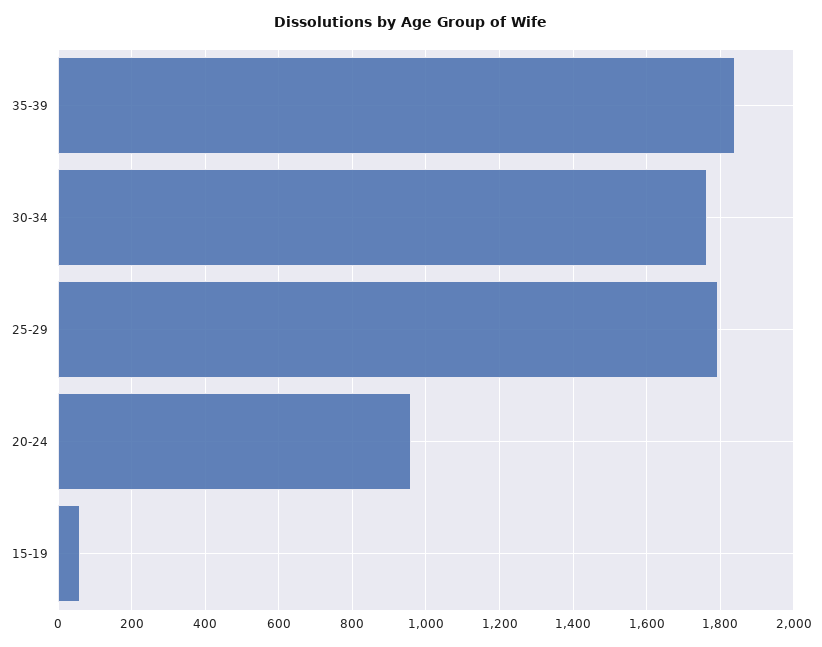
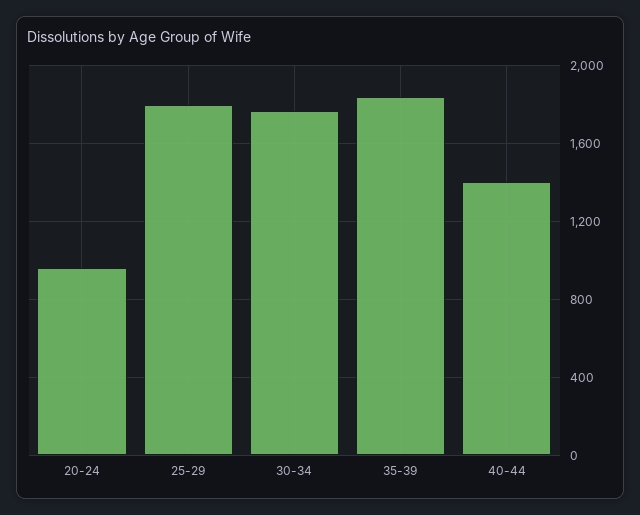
15-19: 60 -> none
40-44: none -> 1400

